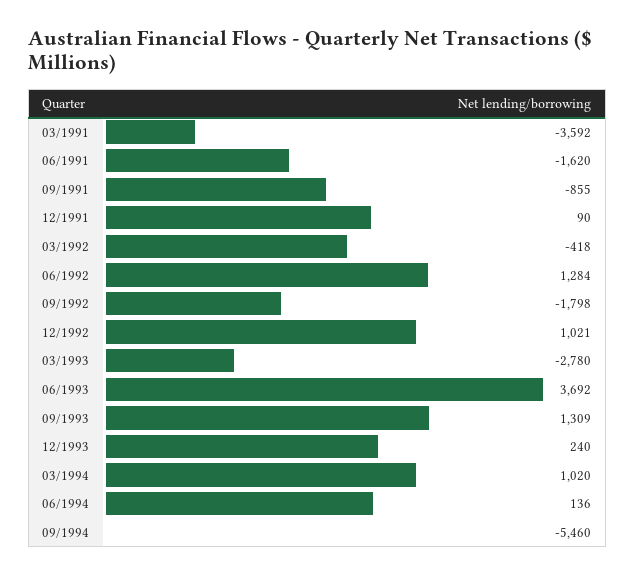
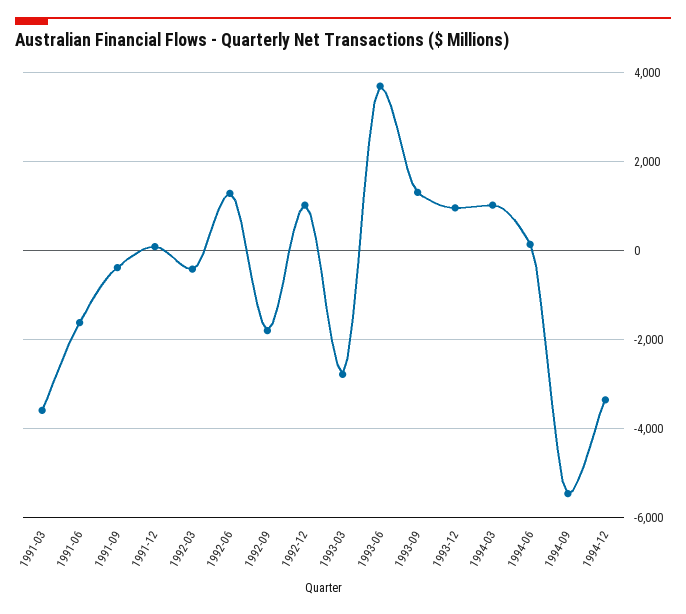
09/1991: -855 -> -400
12/1993: 240 -> 1000
1994-12: none -> -3400

